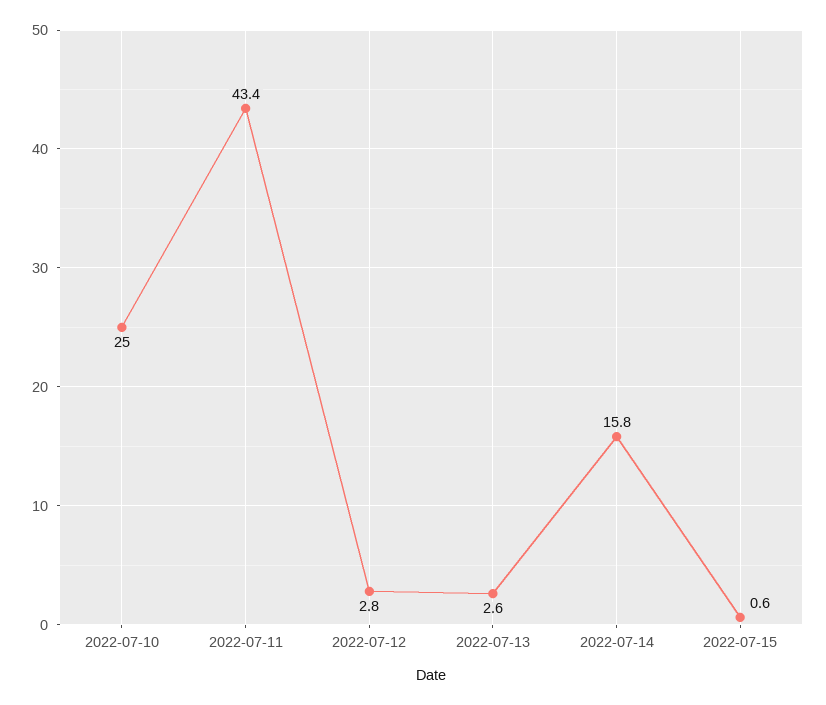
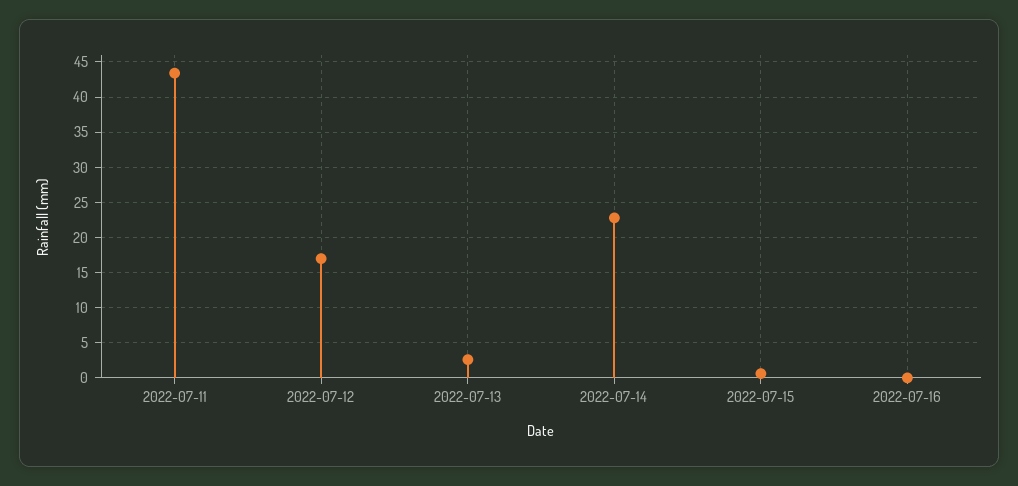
2022-07-10: 25 -> none
2022-07-12: 2.8 -> 17
2022-07-14: 15.8 -> 23
2022-07-16: none -> 0

